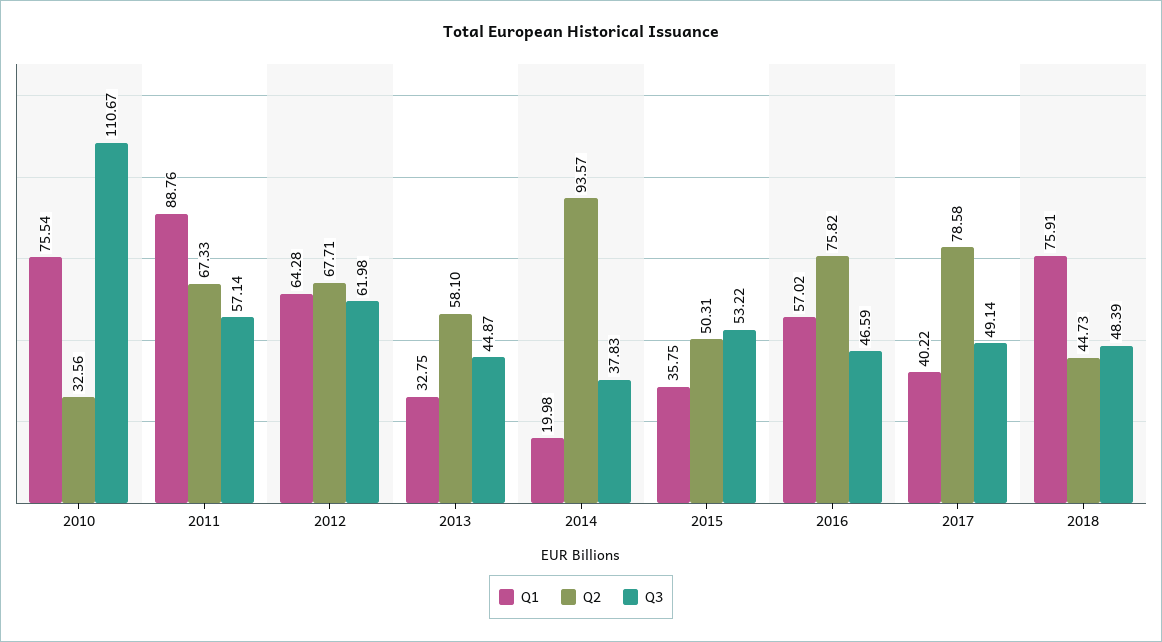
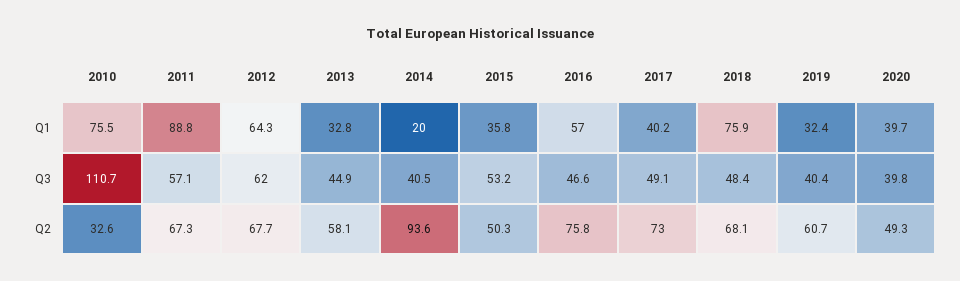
Q3, 2014: 37.83 -> 40.5
Q2, 2017: 78.58 -> 73
Q2, 2018: 44.73 -> 68.1
Q1, 2019: none -> 32.4
Q1, 2020: none -> 39.7
Q3, 2019: none -> 40.4
Q3, 2020: none -> 39.8
Q2, 2019: none -> 60.7
Q2, 2020: none -> 49.3

